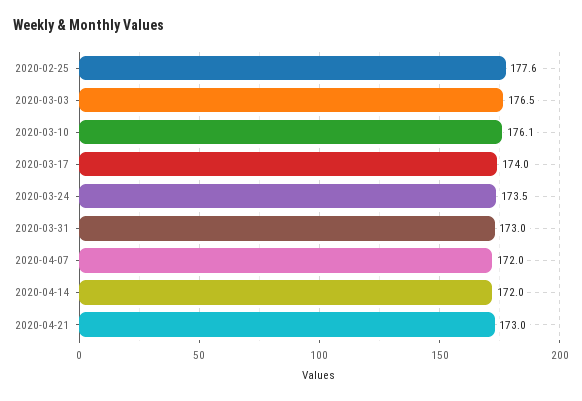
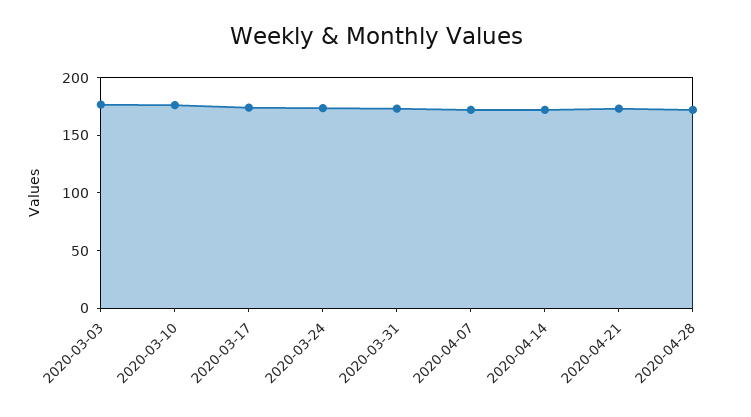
2020-02-25: 177.6 -> none
2020-04-28: none -> 170

